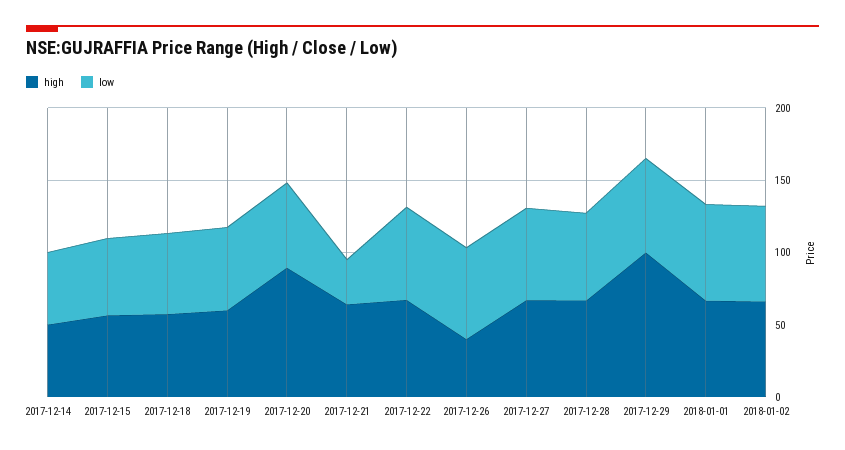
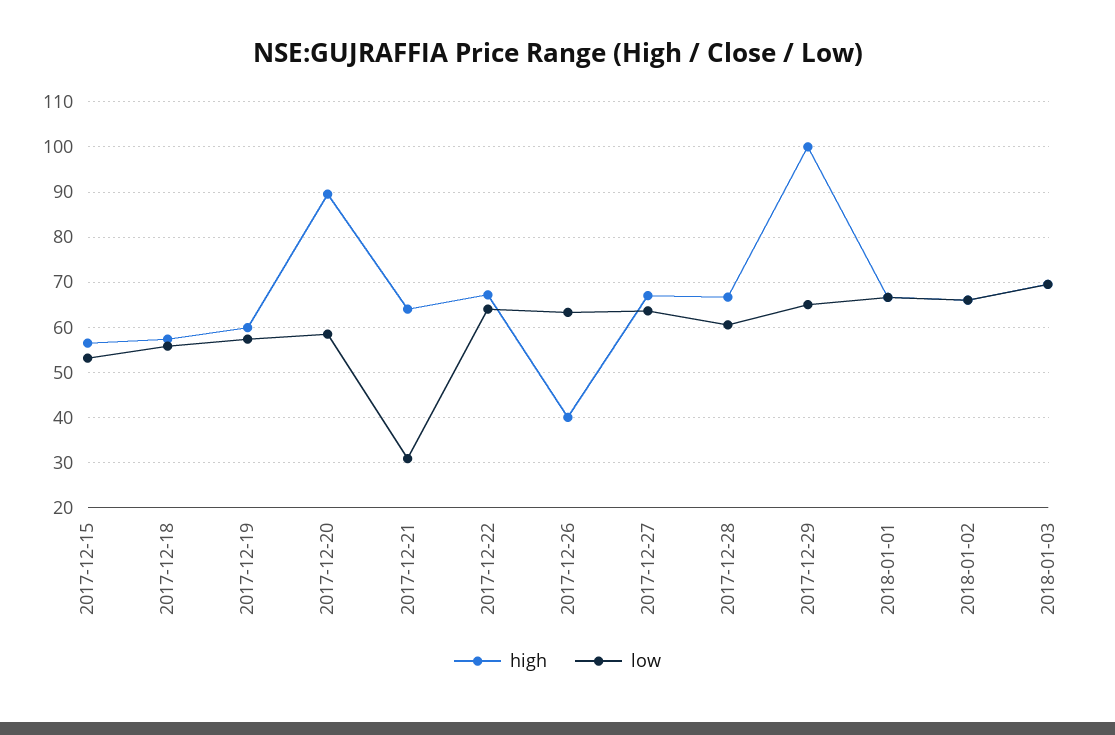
high, 2017-12-14: 50 -> none
low, 2017-12-14: 50 -> none
high, 2018-01-03: none -> 70
low, 2018-01-03: none -> 70

